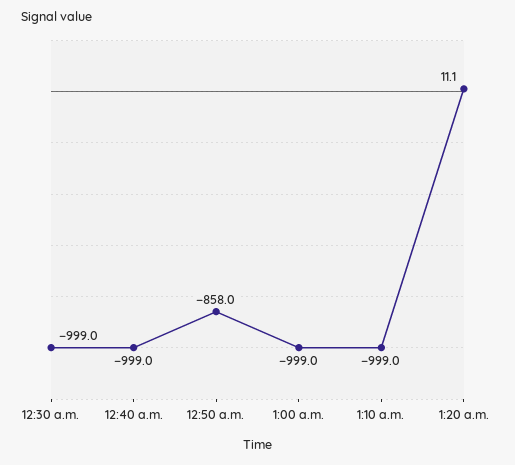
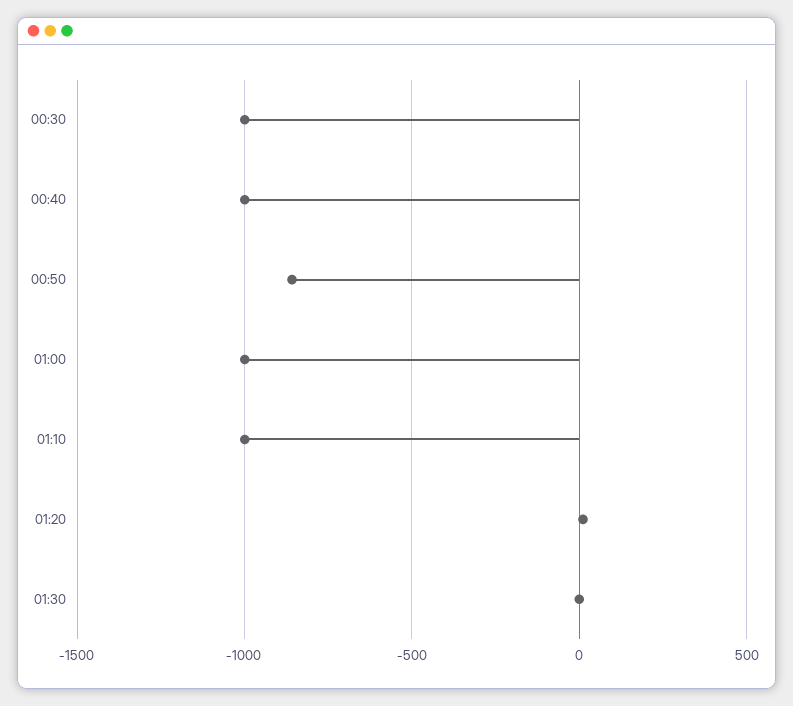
01:30: none -> 0

